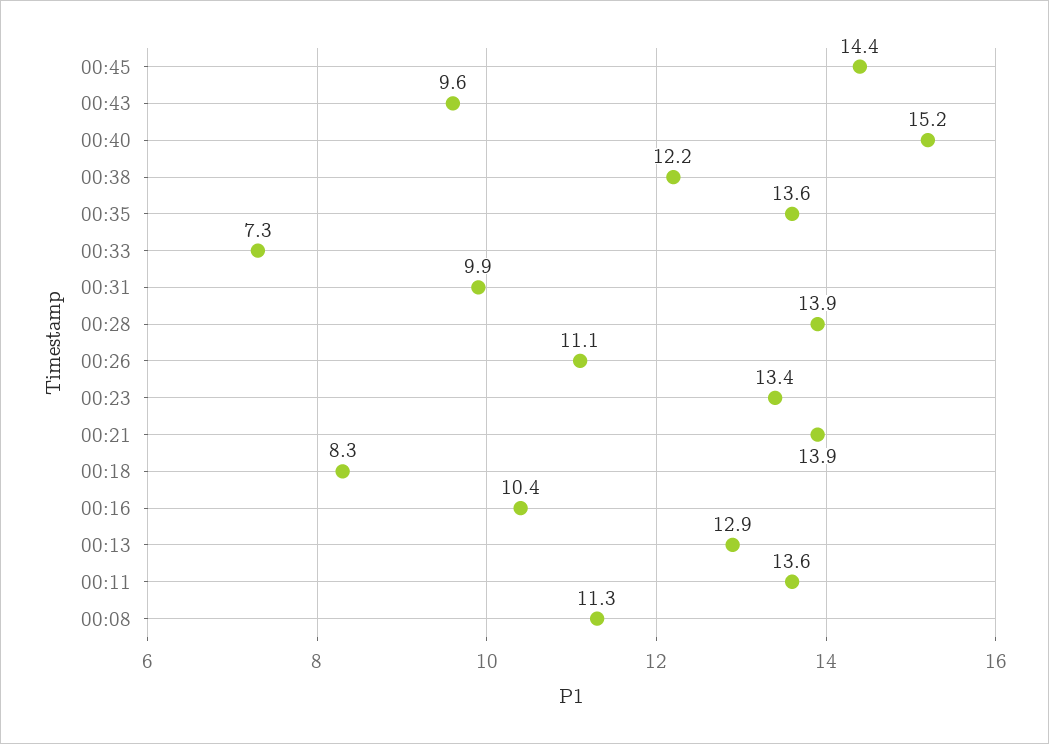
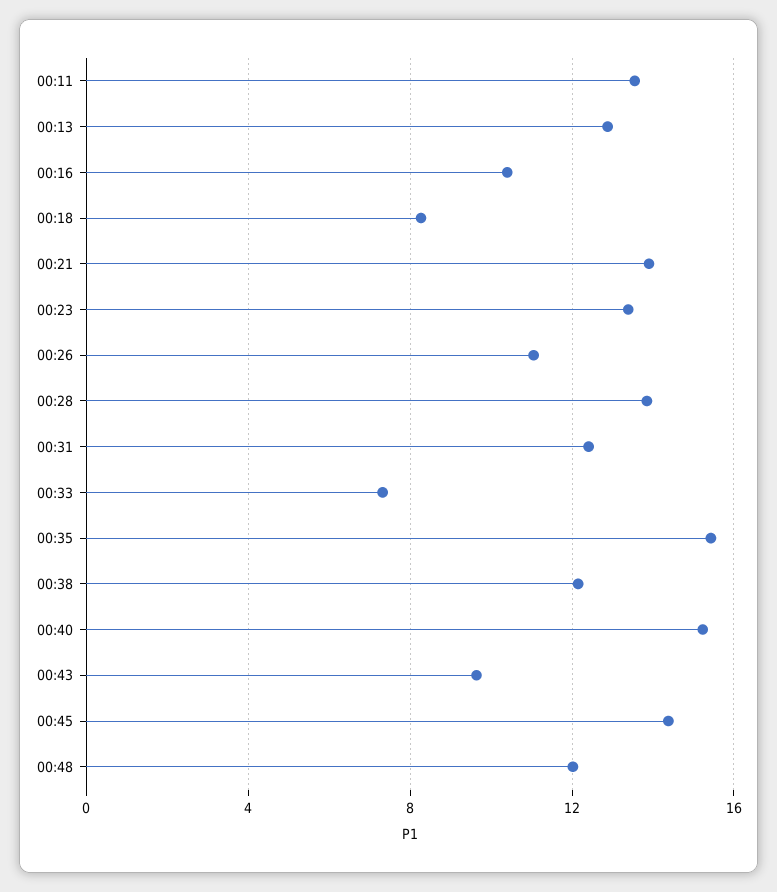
00:35: 13.6 -> 15.5
00:31: 9.9 -> 12.5
00:08: 11.3 -> none
00:48: none -> 12

